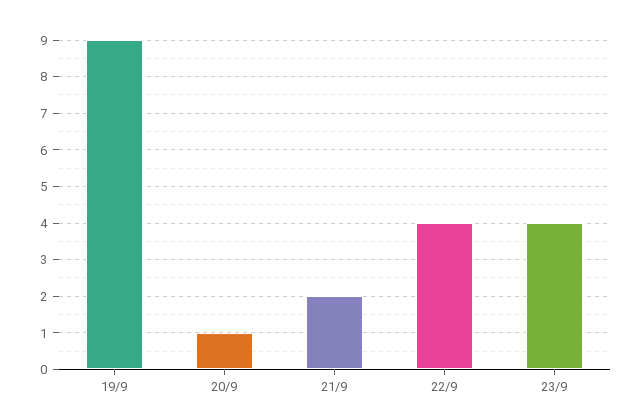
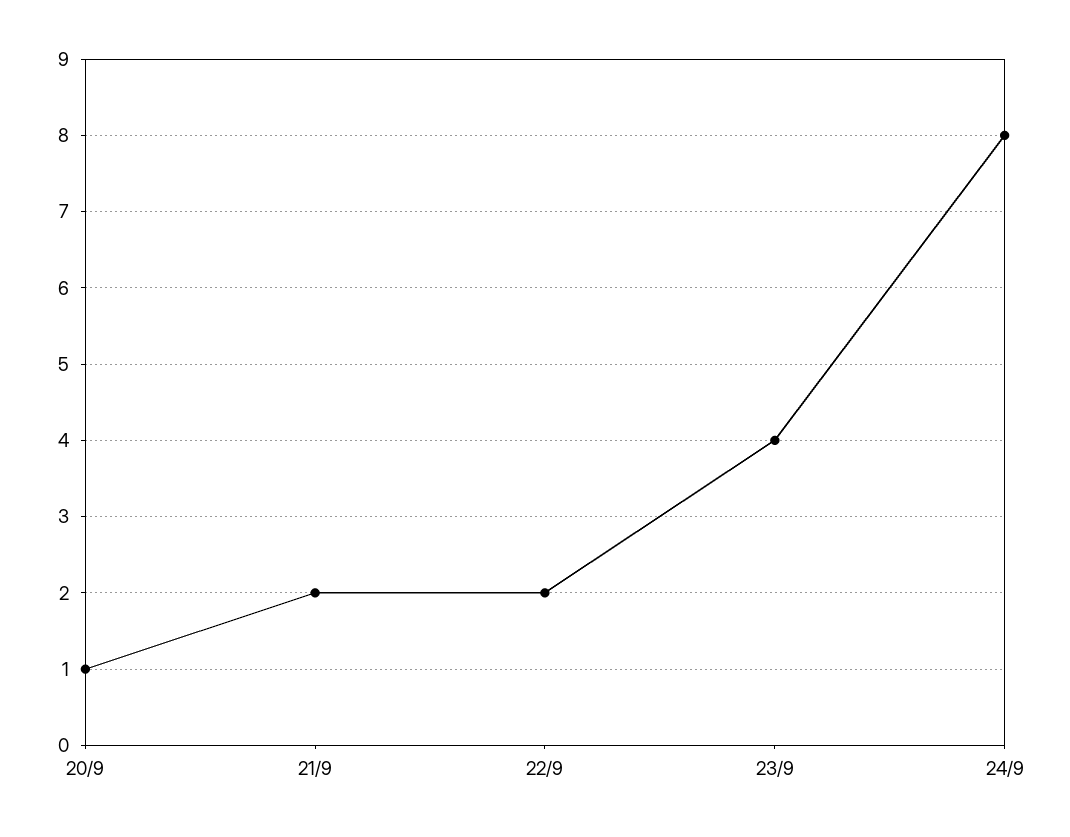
19/9: 9 -> none
22/9: 4 -> 2
24/9: none -> 8

